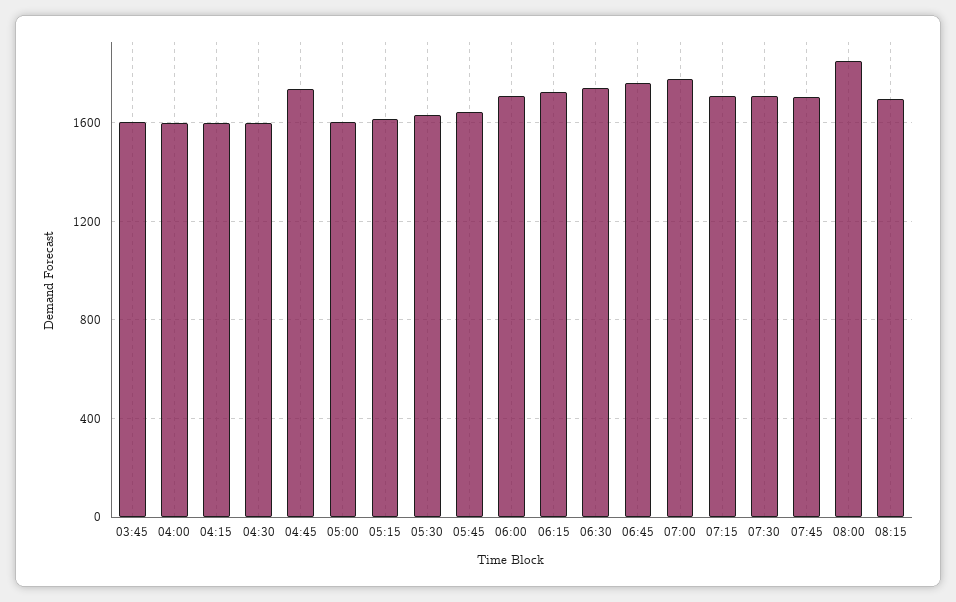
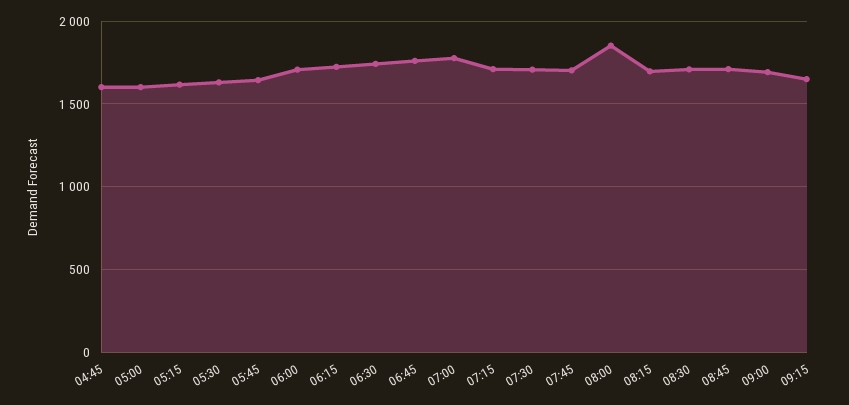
03:45: 1600 -> none
04:00: 1600 -> none
04:15: 1600 -> none
04:30: 1600 -> none
04:45: 1750 -> 1600
08:30: none -> 1700
08:45: none -> 1700
09:00: none -> 1700
09:15: none -> 1650

